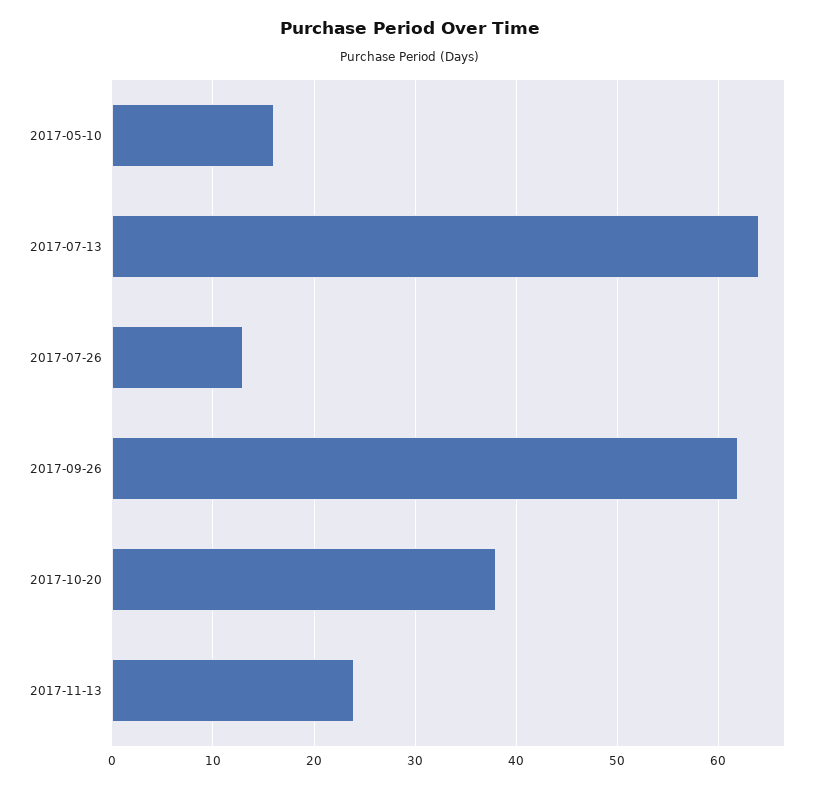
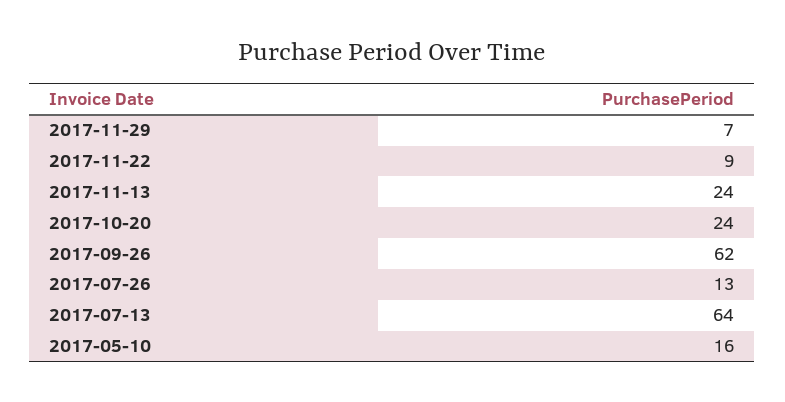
2017-10-20: 38 -> 24
2017-11-29: none -> 7
2017-11-22: none -> 9

